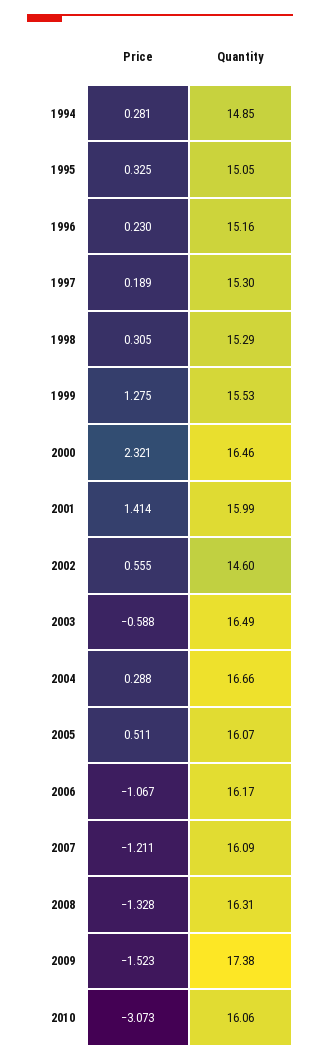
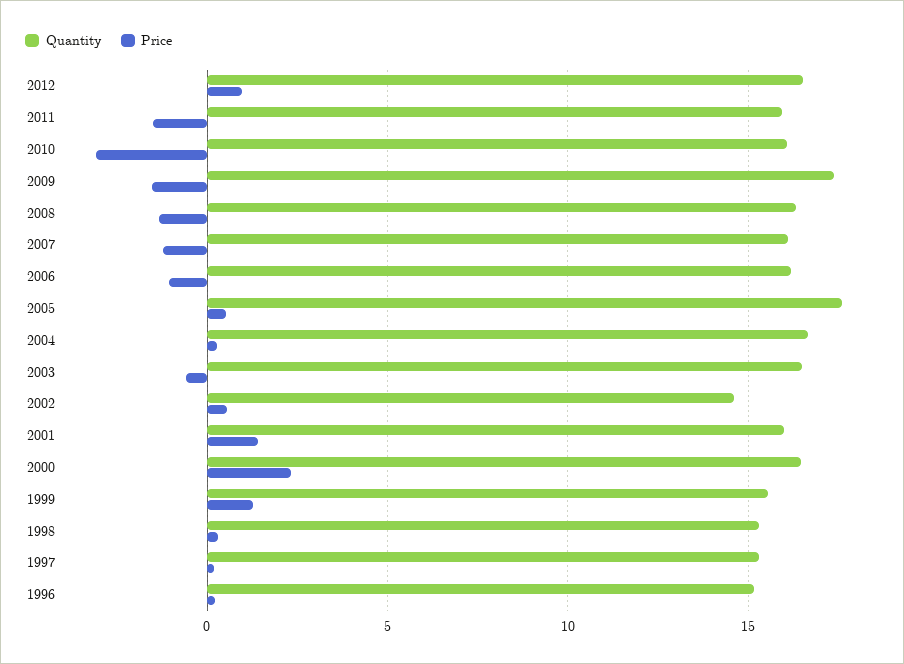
Price, 1994: 0.281 -> none
Quantity, 1994: 14.85 -> none
Price, 1995: 0.325 -> none
Quantity, 1995: 15.05 -> none
Quantity, 2005: 16.07 -> 17.5
Quantity, 2012: none -> 16.5
Price, 2012: none -> 1
Quantity, 2011: none -> 16
Price, 2011: none -> -1.5

